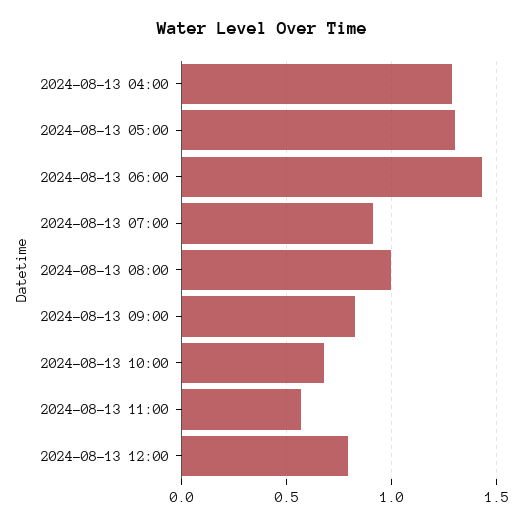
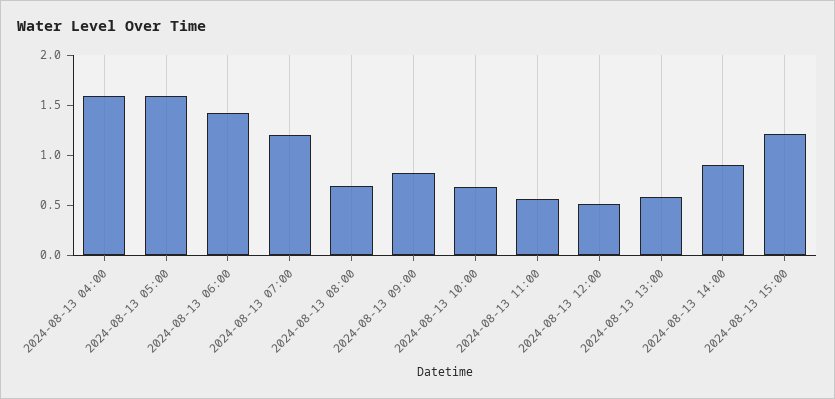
2024-08-13 04:00: 1.3 -> 1.6
2024-08-13 05:00: 1.3 -> 1.6
2024-08-13 07:00: 0.9 -> 1.2
2024-08-13 08:00: 1 -> 0.7
2024-08-13 12:00: 0.8 -> 0.5
2024-08-13 13:00: none -> 0.6
2024-08-13 14:00: none -> 0.9
2024-08-13 15:00: none -> 1.2

